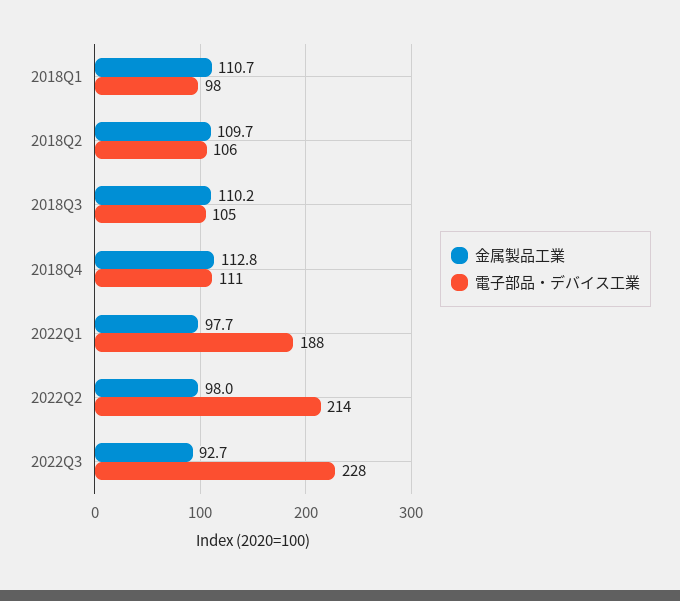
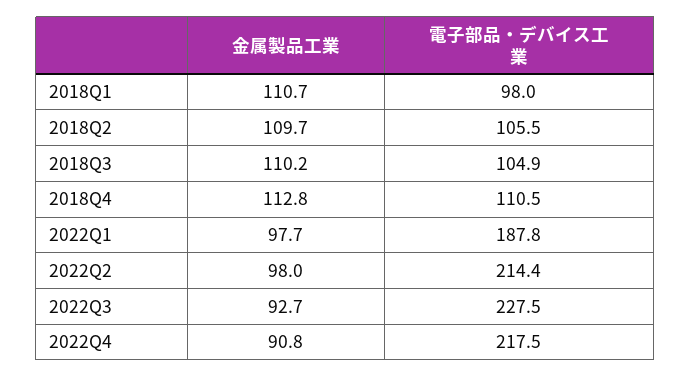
金属製品工業, 2022Q4: none -> 90.8
電子部品・デバイス工業, 2022Q4: none -> 217.5

